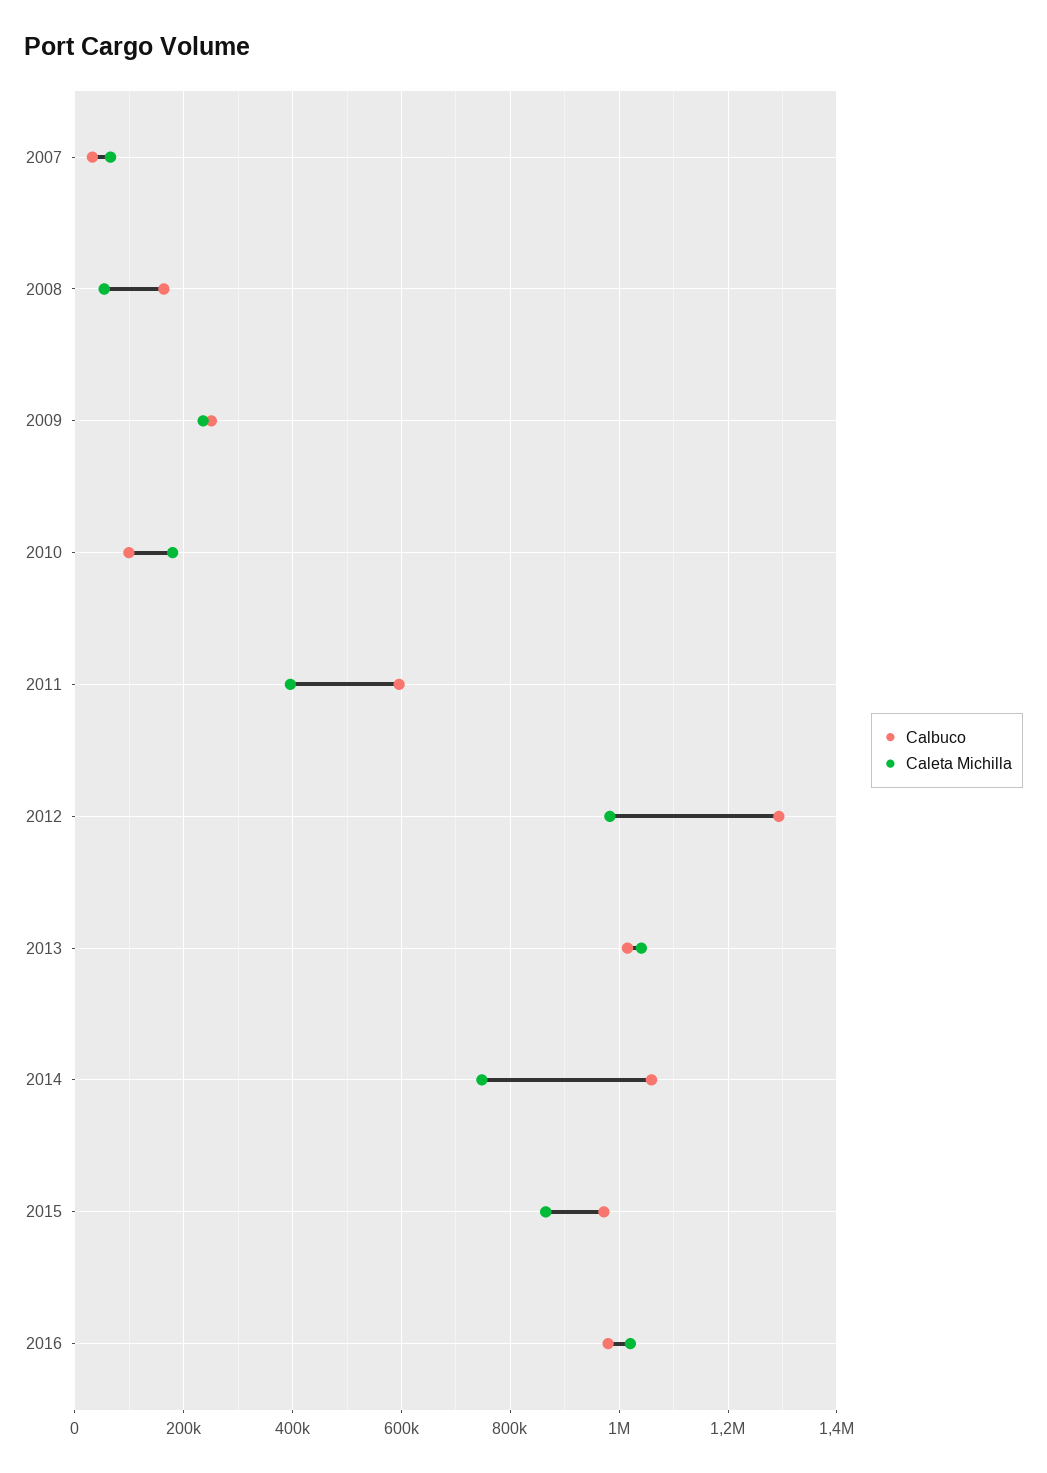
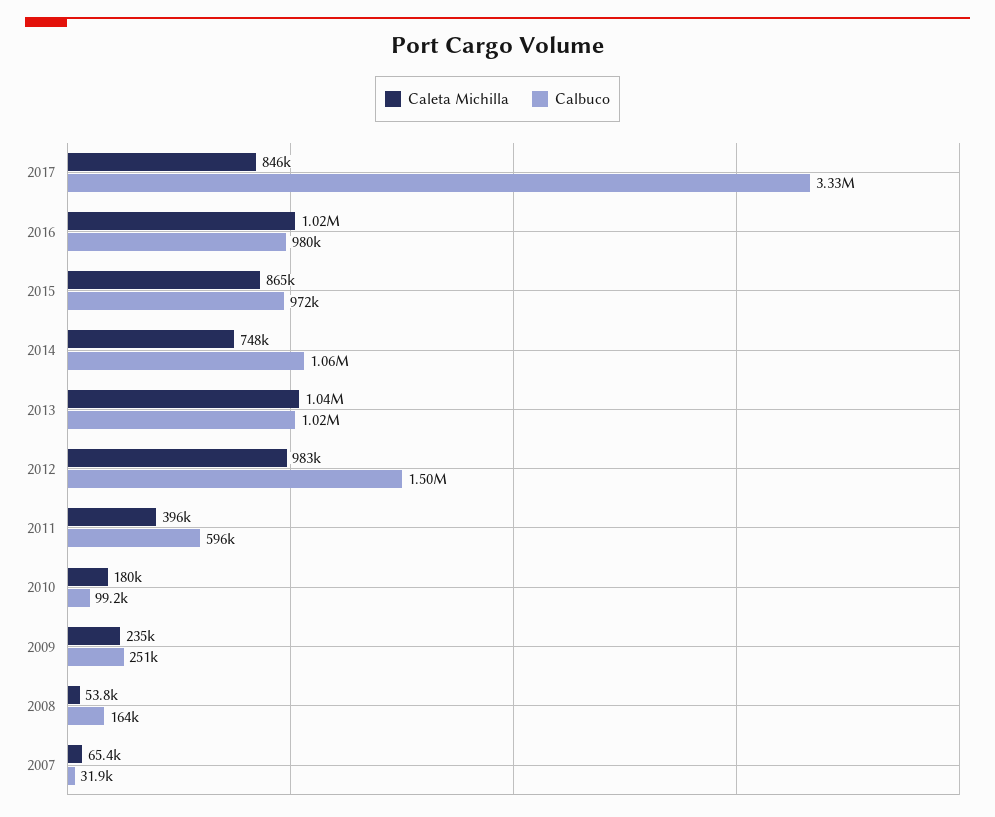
Calbuco, 2012: 1300000 -> 1500000
Caleta Michilla, 2017: none -> 846000
Calbuco, 2017: none -> 3330000

